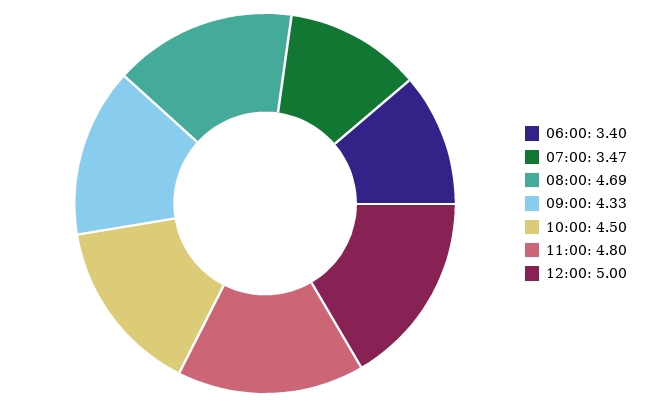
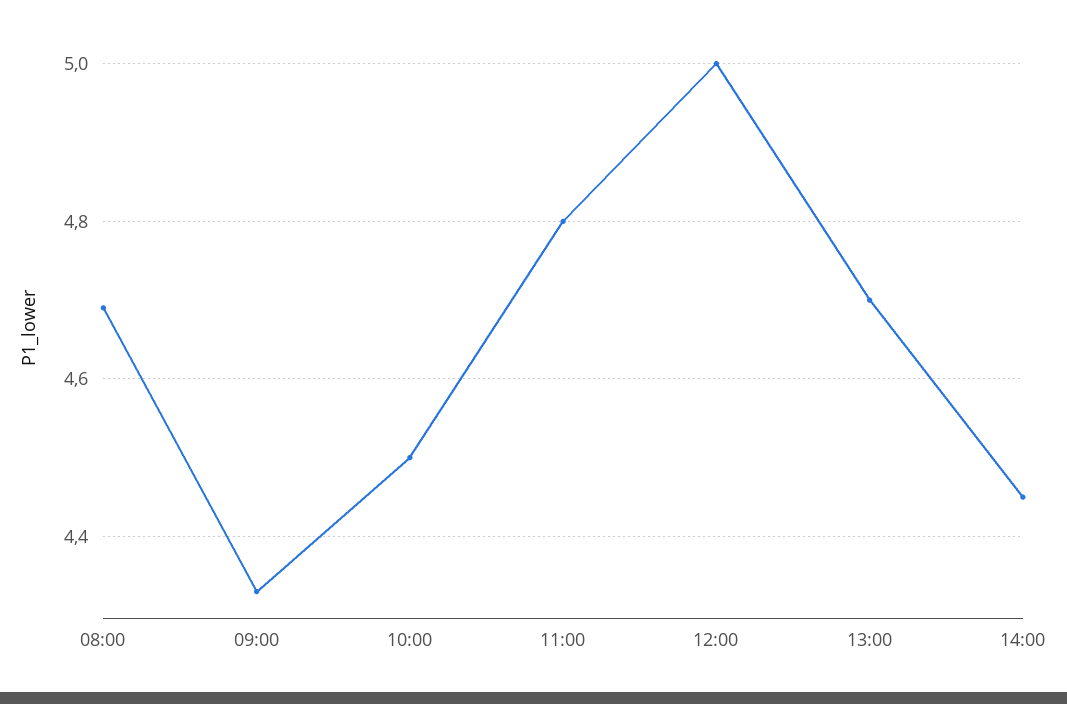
06:00: 3.4 -> none
07:00: 3.47 -> none
13:00: none -> 4.7
14:00: none -> 4.45

